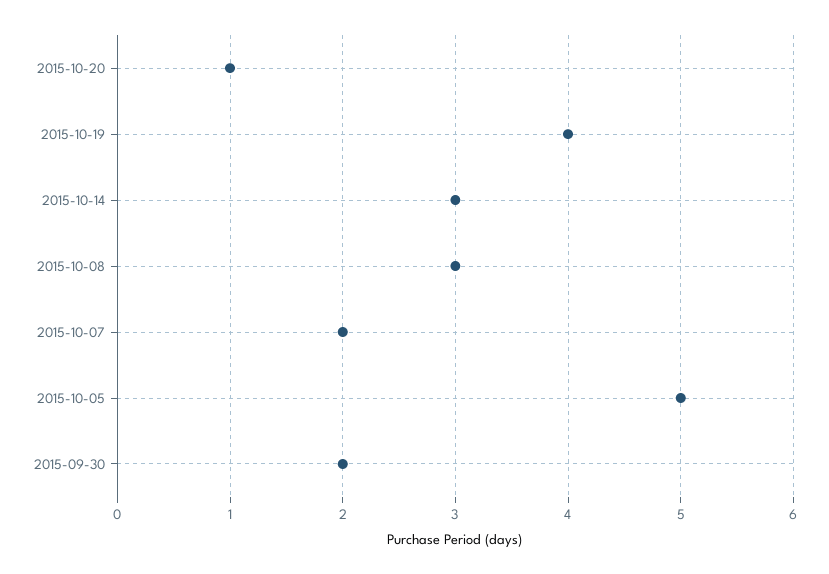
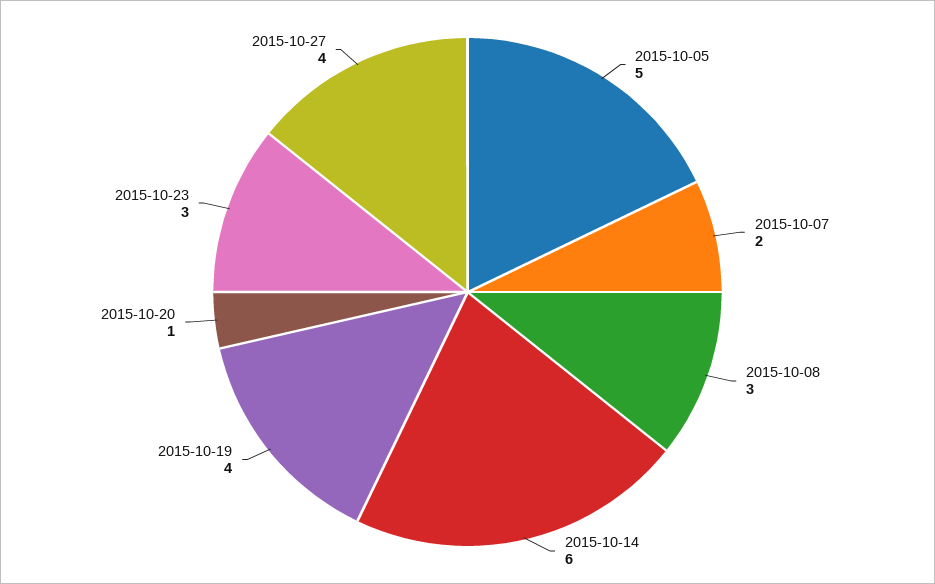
2015-10-14: 3 -> 6
2015-09-30: 2 -> none
2015-10-23: none -> 3
2015-10-27: none -> 4

